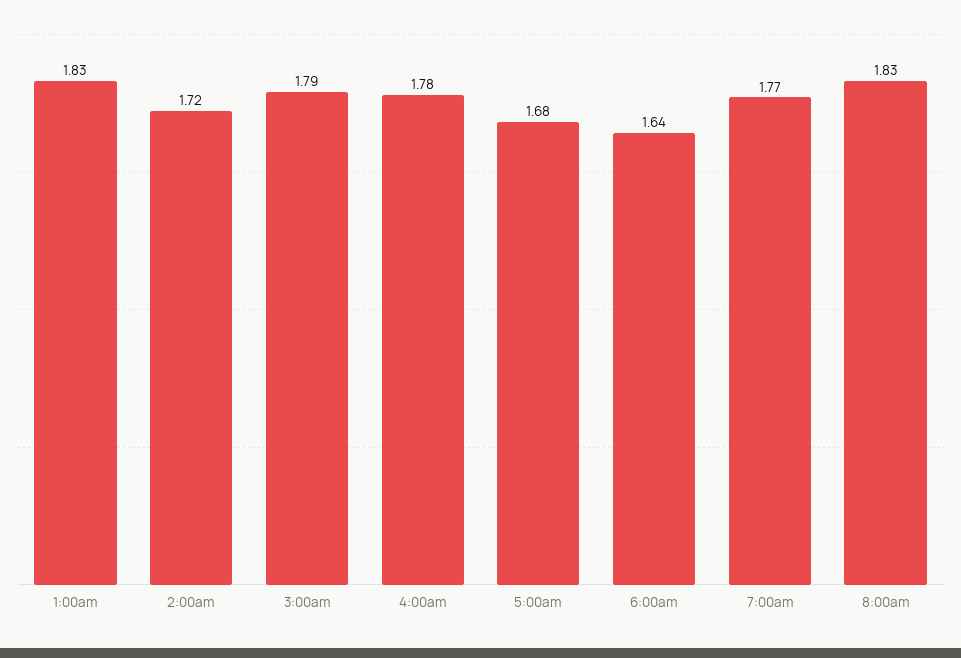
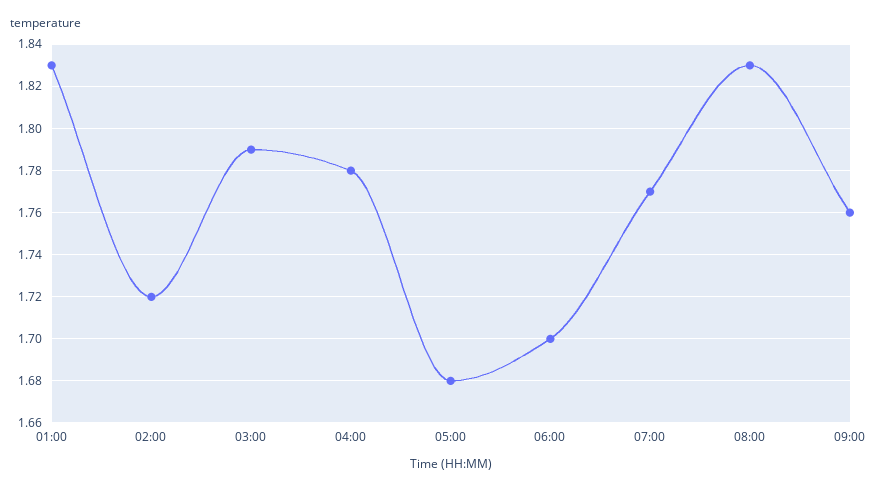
6:00am: 1.64 -> 1.7
09:00: none -> 1.76

